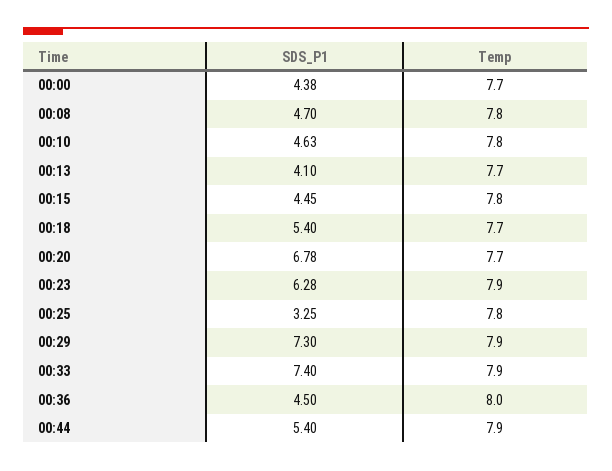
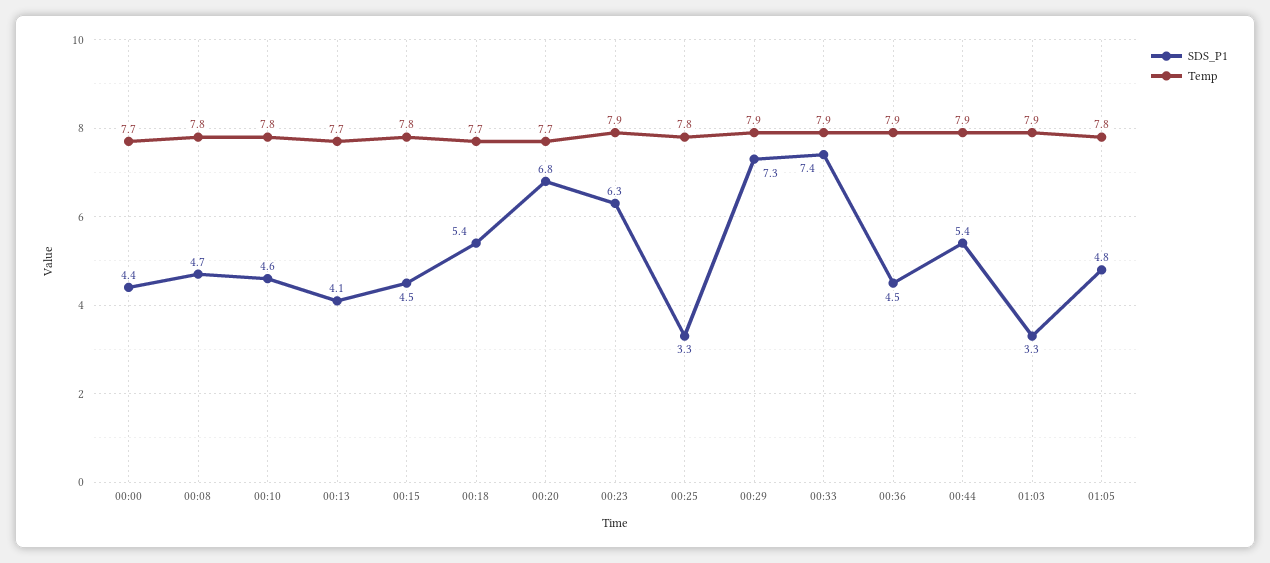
Temp, 00:36: 8 -> 7.9
SDS_P1, 01:03: none -> 3.3
Temp, 01:03: none -> 7.9
SDS_P1, 01:05: none -> 4.8
Temp, 01:05: none -> 7.8

